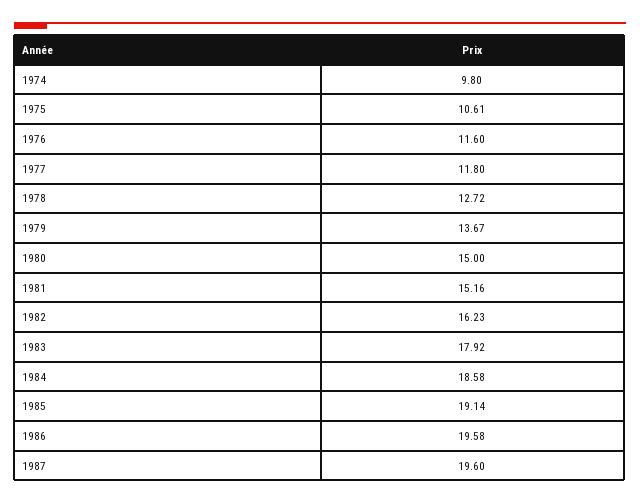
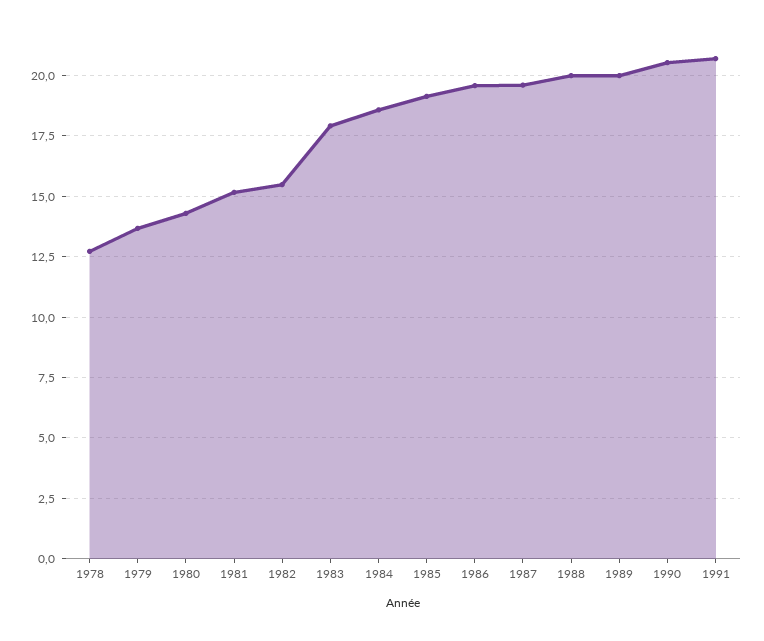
1974: 9.8 -> none
1975: 10.61 -> none
1976: 11.6 -> none
1977: 11.8 -> none
1980: 15 -> 14.25
1982: 16.23 -> 15.5
1988: none -> 20
1989: none -> 20
1990: none -> 20.5
1991: none -> 20.75

